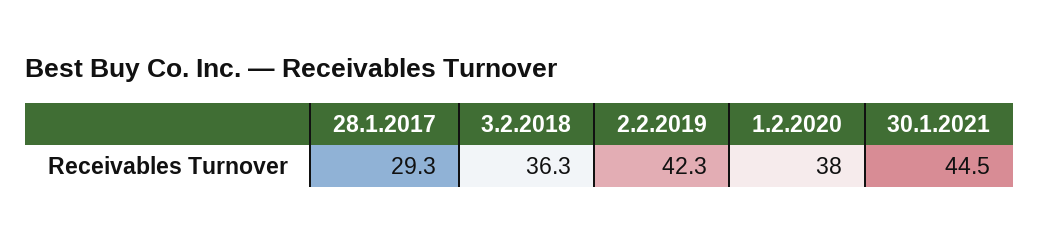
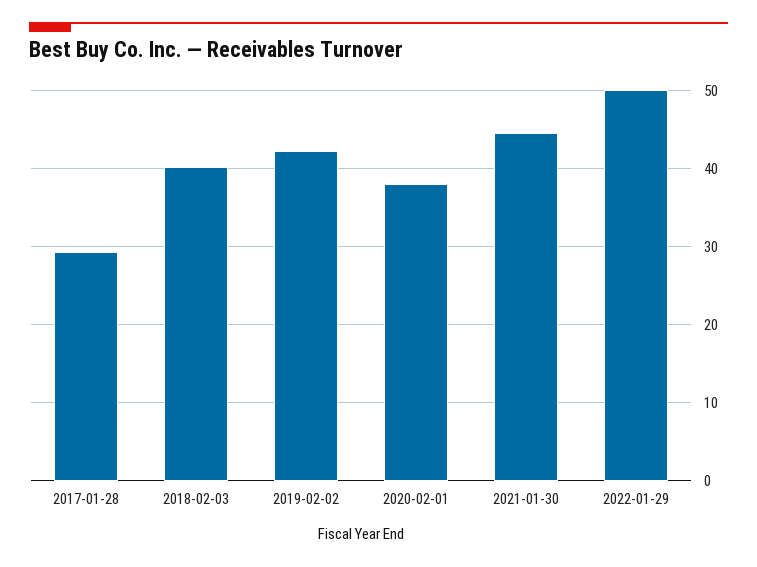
3.2.2018: 36.3 -> 40
2022-01-29: none -> 50

